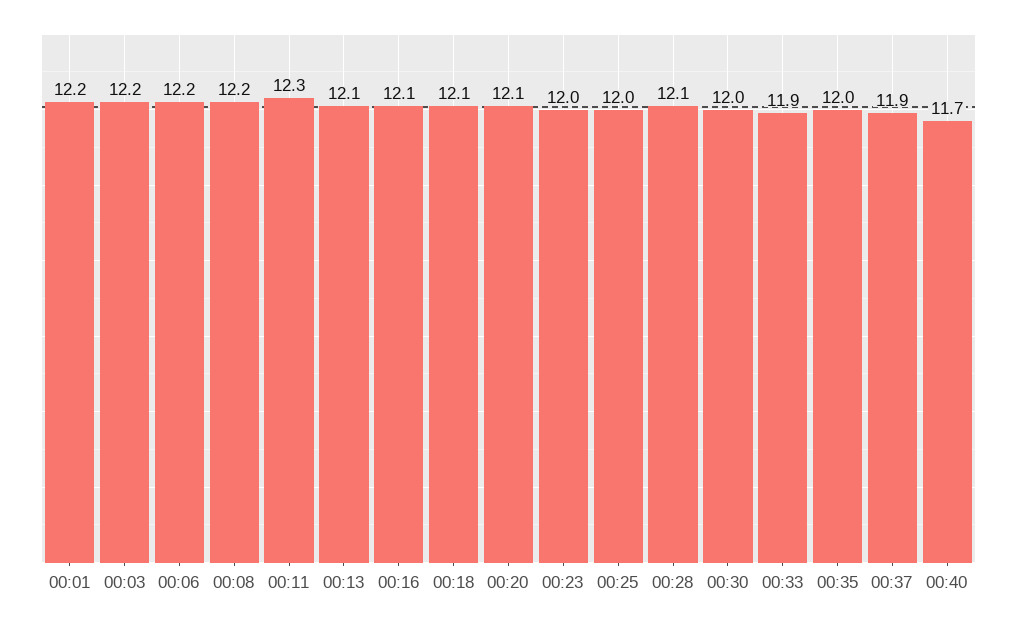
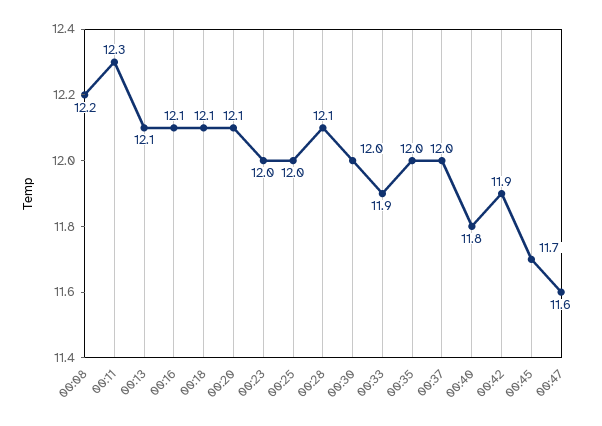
00:01: 12.2 -> none
00:03: 12.2 -> none
00:06: 12.2 -> none
00:37: 11.9 -> 12
00:40: 11.7 -> 11.8
00:42: none -> 11.9
00:45: none -> 11.7
00:47: none -> 11.6

